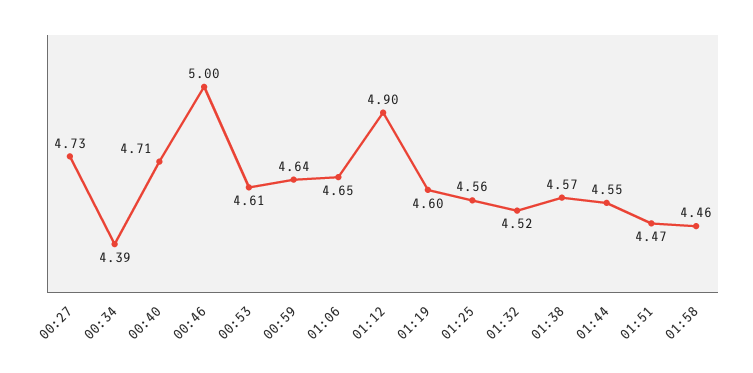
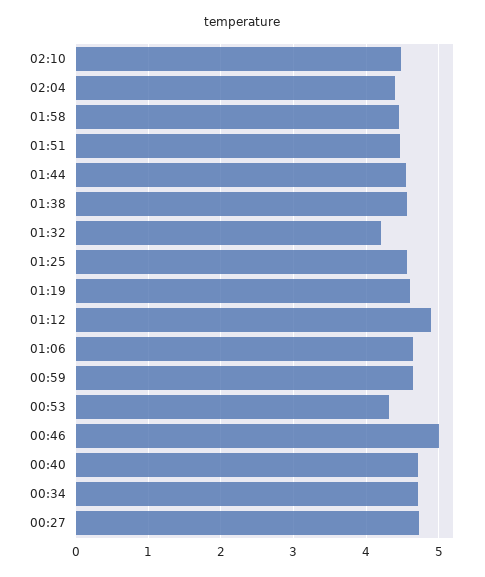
00:34: 4.39 -> 4.7
00:53: 4.61 -> 4.3
01:32: 4.52 -> 4.2
02:10: none -> 4.5
02:04: none -> 4.4

